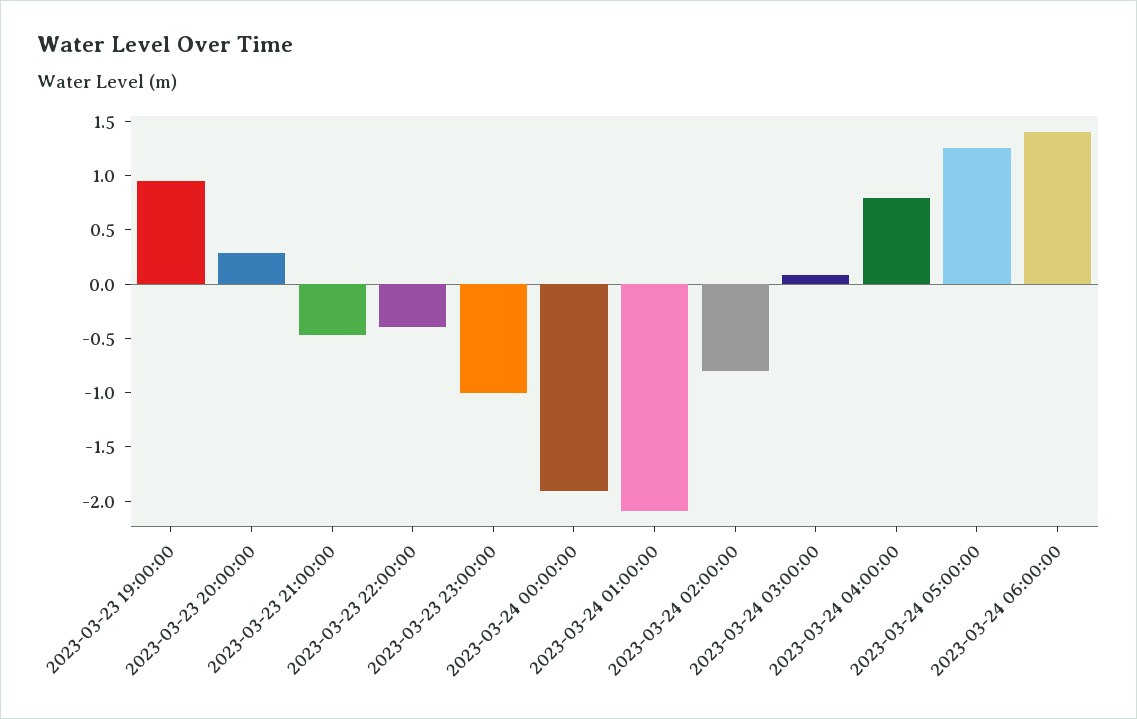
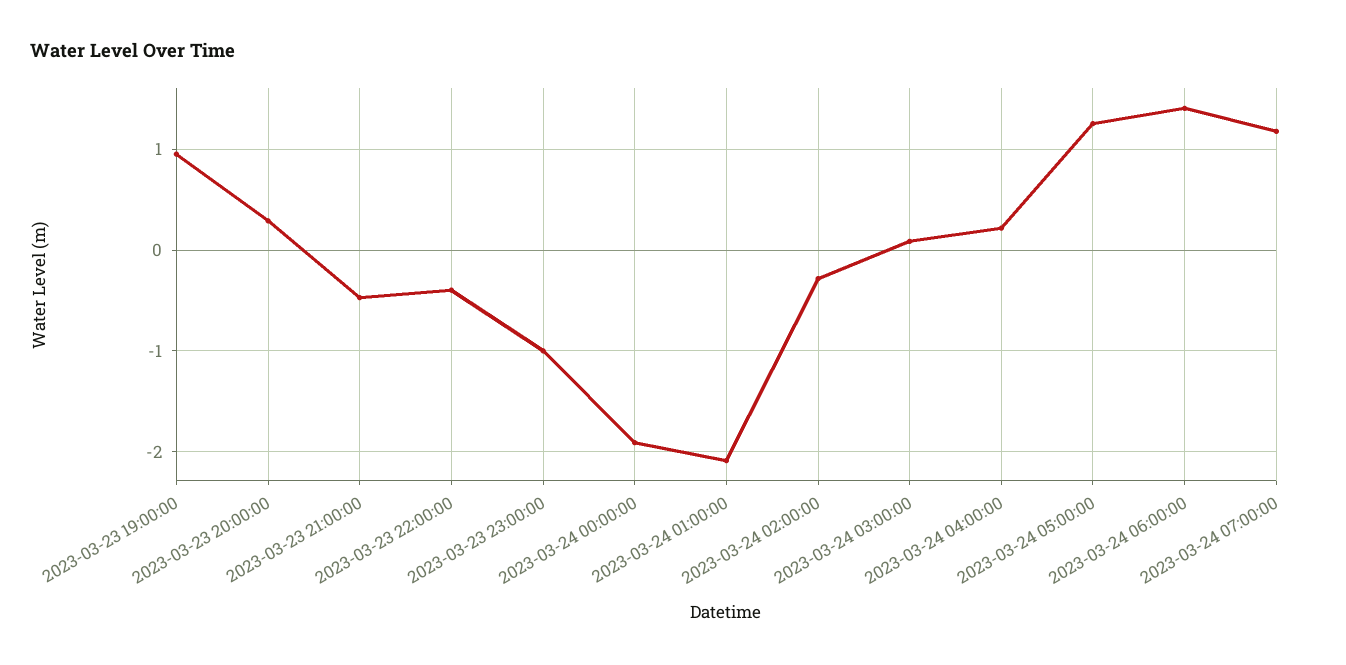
2023-03-24 02:00:00: -0.8 -> -0.3
2023-03-24 04:00:00: 0.8 -> 0.2
2023-03-24 07:00:00: none -> 1.2

